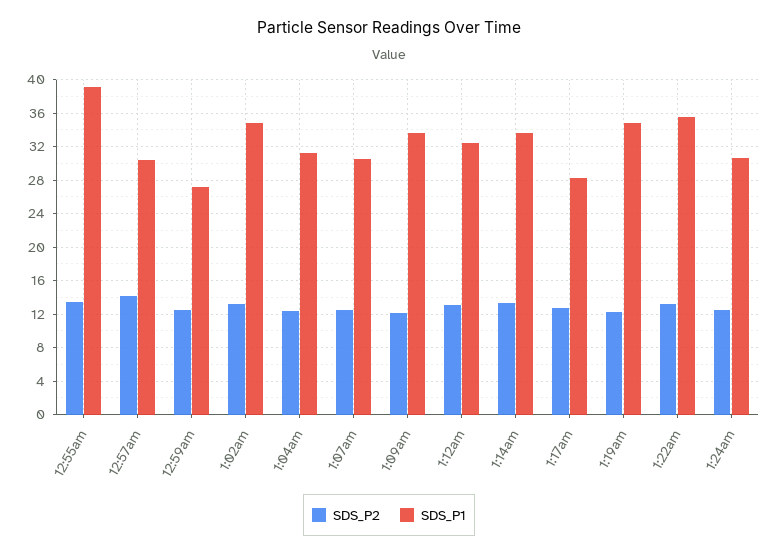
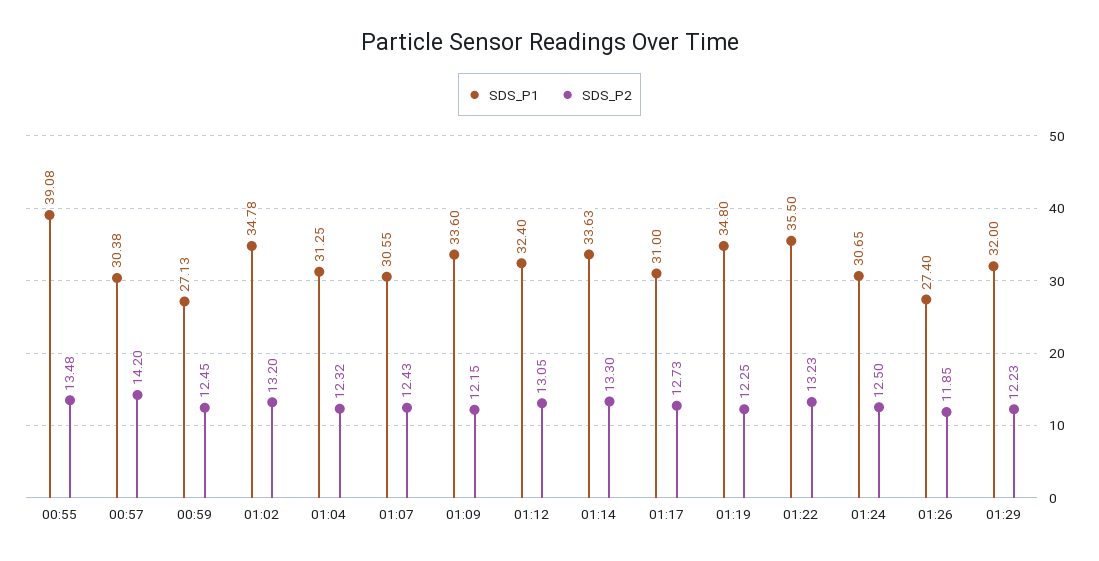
SDS_P1, 1:17am: 28 -> 31
SDS_P1, 01:26: none -> 27.4
SDS_P2, 01:26: none -> 11.85
SDS_P1, 01:29: none -> 32
SDS_P2, 01:29: none -> 12.23

